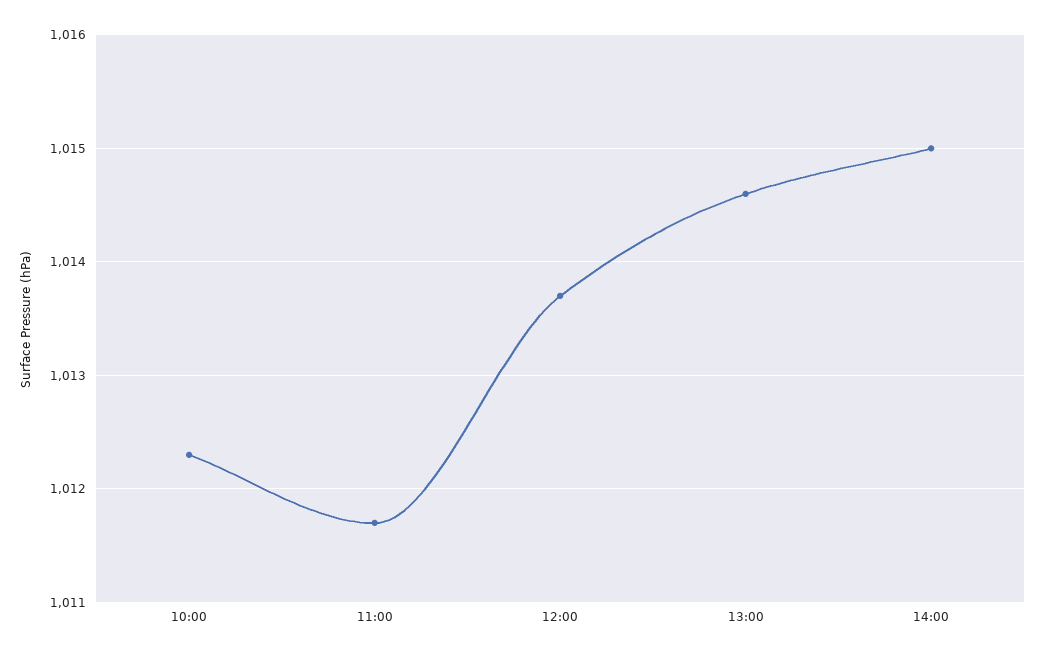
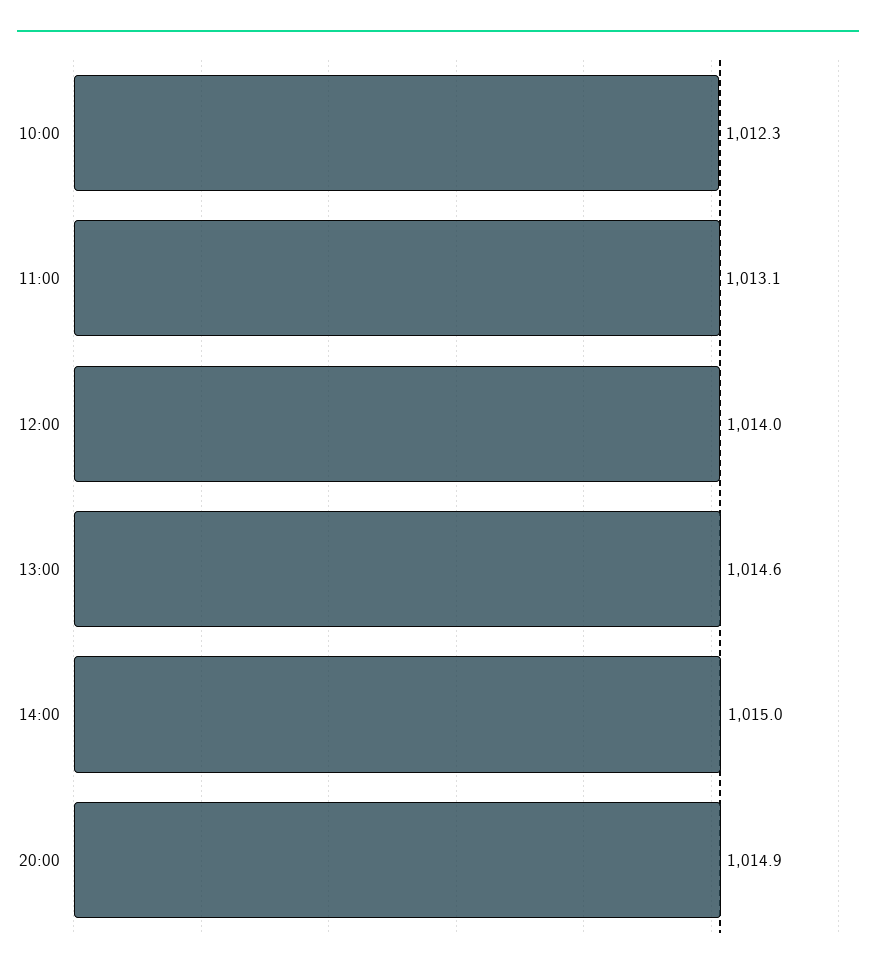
11:00: 1011.7 -> 1013.1
12:00: 1013.7 -> 1014
20:00: none -> 1014.9

